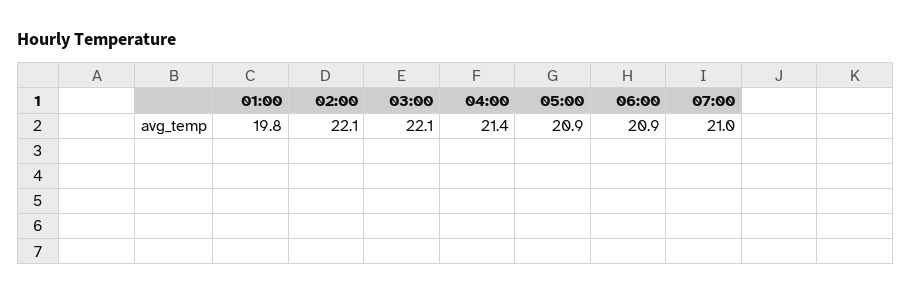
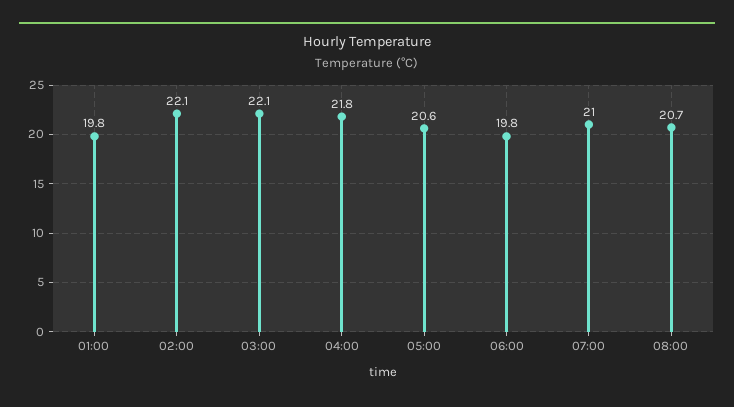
04:00: 21.4 -> 21.8
05:00: 20.9 -> 20.6
06:00: 20.9 -> 19.8
08:00: none -> 20.7

